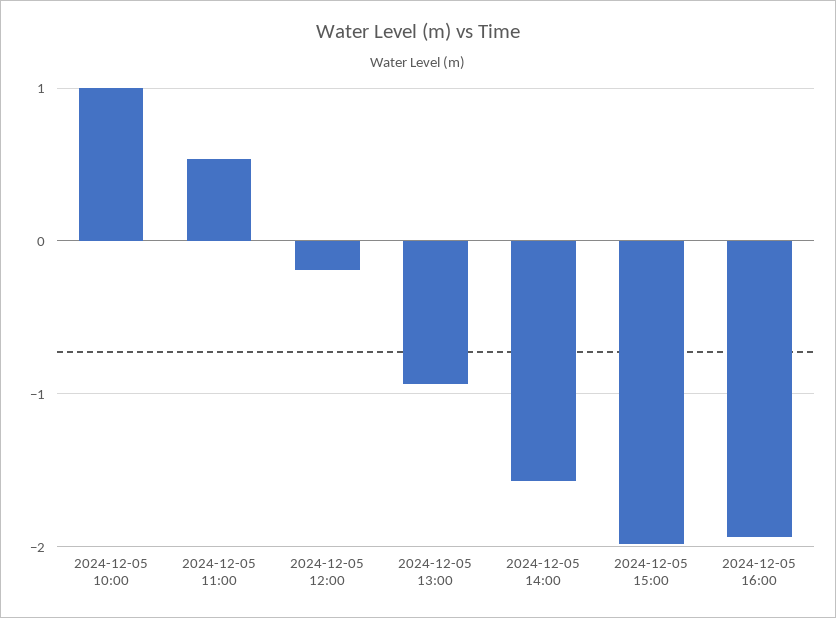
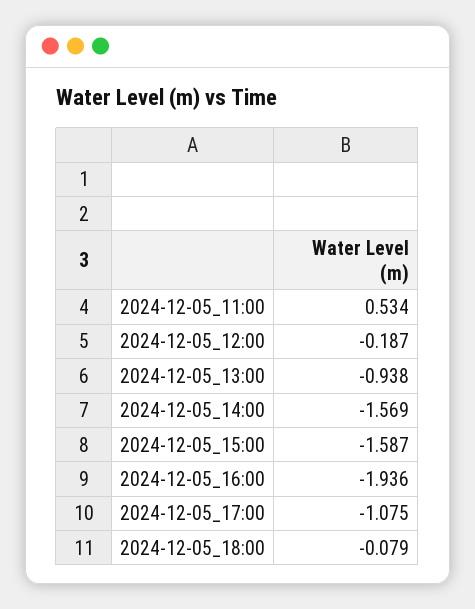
2024-12-05 10:00: 1 -> none
2024-12-05 15:00: -2 -> -1.587
2024-12-05_17:00: none -> -1.075
2024-12-05_18:00: none -> -0.079

